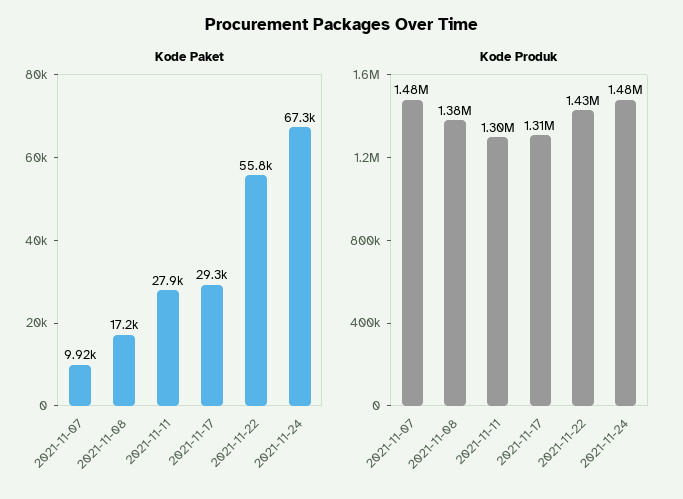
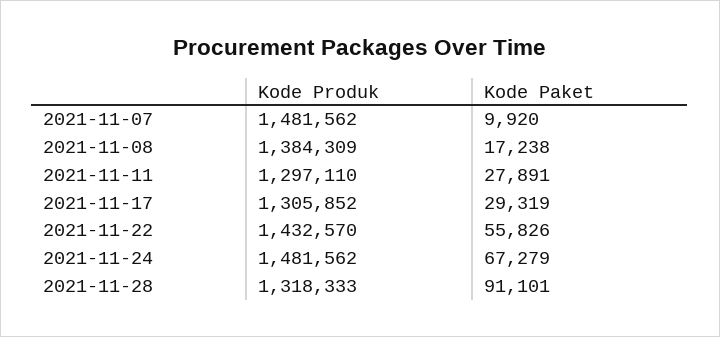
Kode Produk, 2021-11-28: none -> 1318333
Kode Paket, 2021-11-28: none -> 91101

